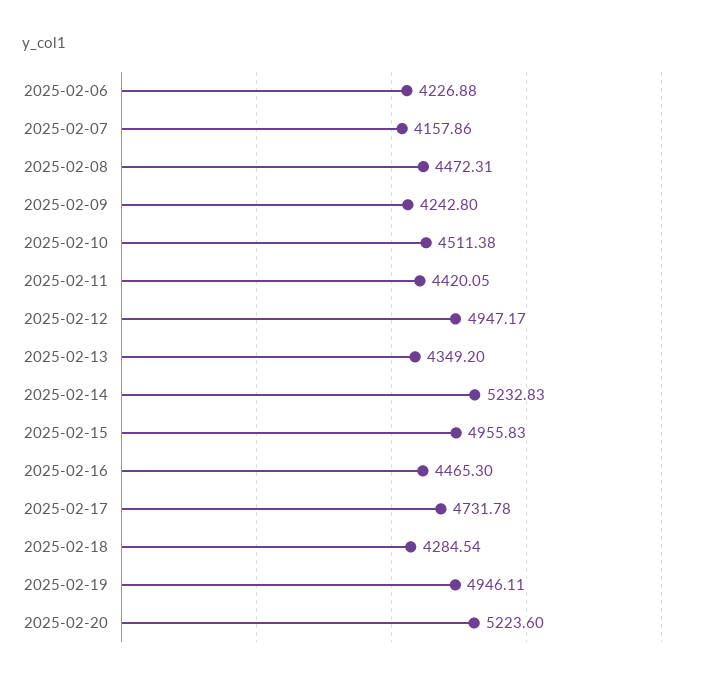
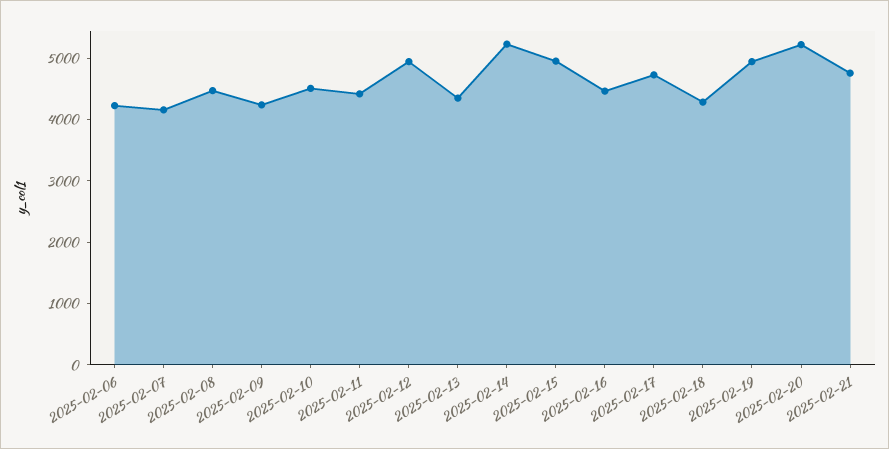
2025-02-21: none -> 4800

